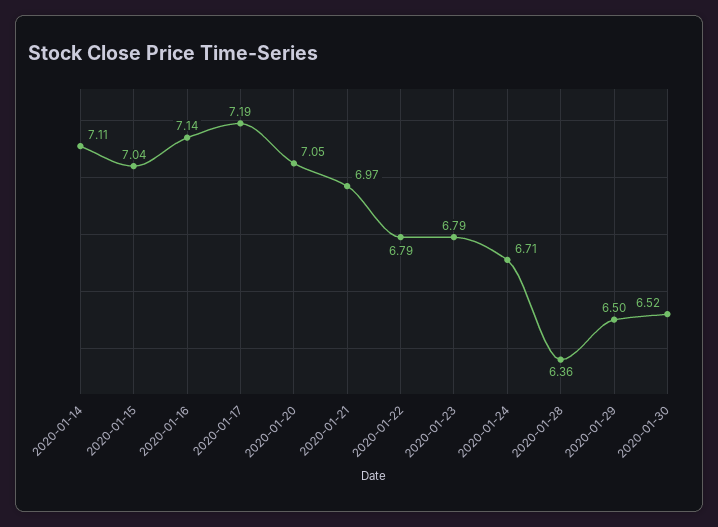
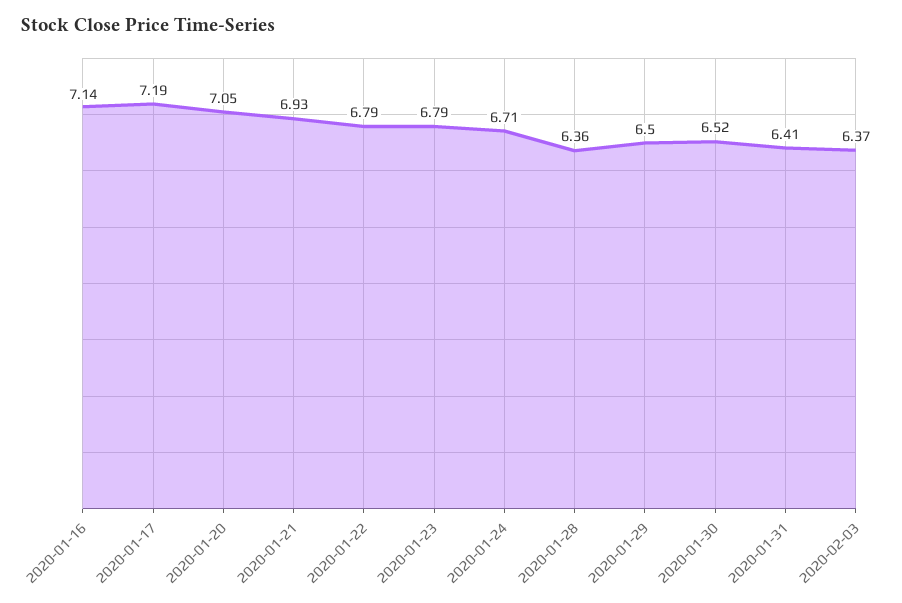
2020-01-14: 7.11 -> none
2020-01-15: 7.04 -> none
2020-01-21: 6.97 -> 6.93
2020-01-31: none -> 6.41
2020-02-03: none -> 6.37

